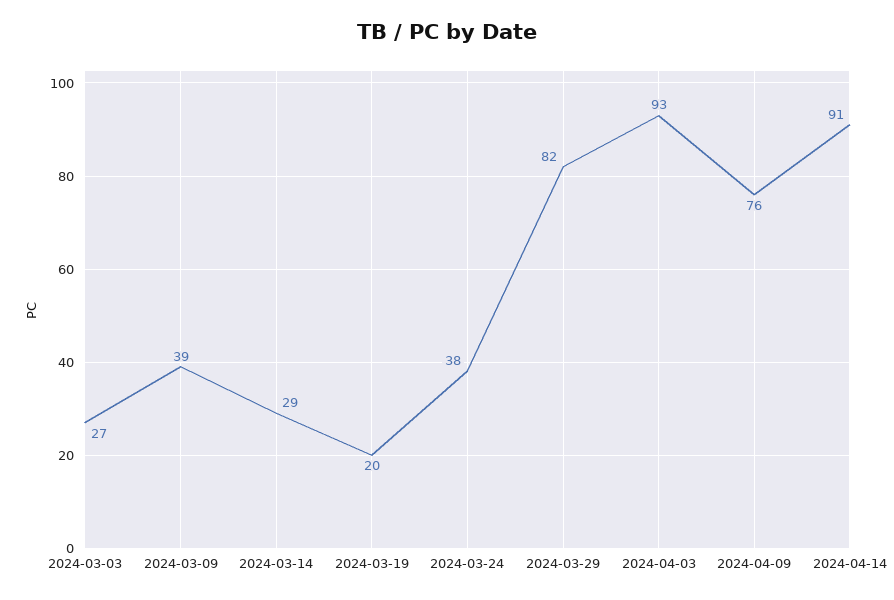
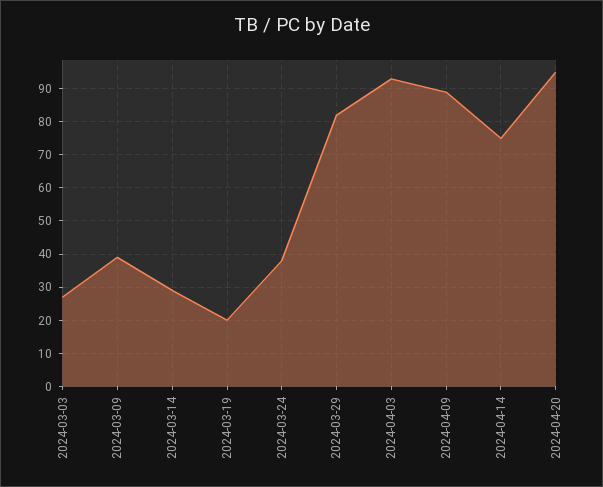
2024-04-09: 76 -> 90
2024-04-14: 91 -> 75
2024-04-20: none -> 95

